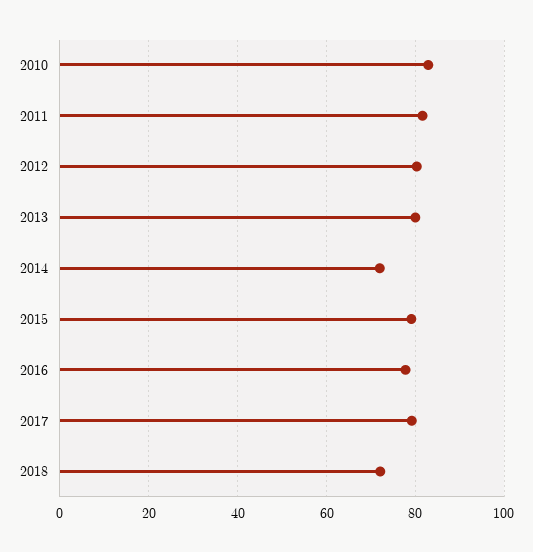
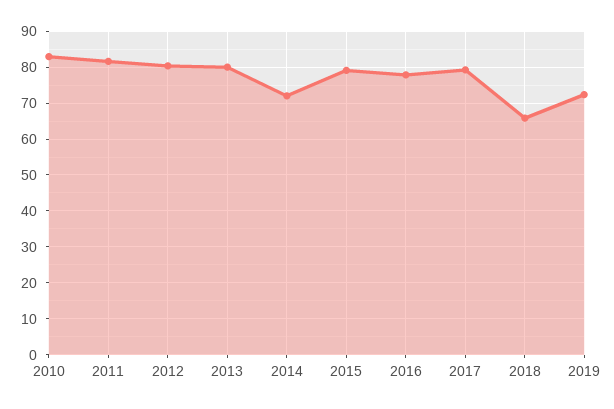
2018: 72 -> 66
2019: none -> 72

